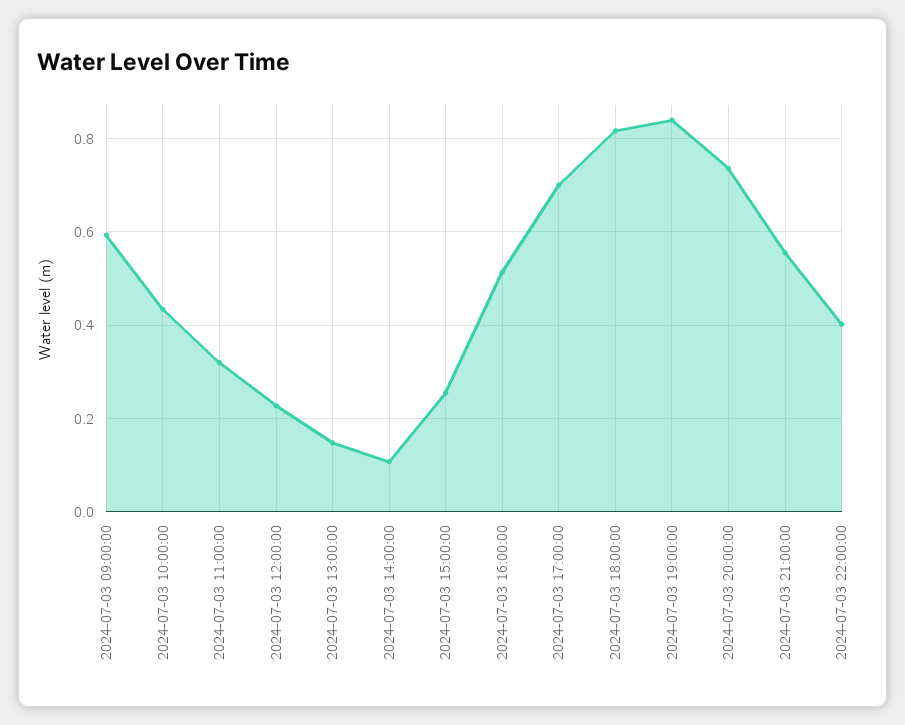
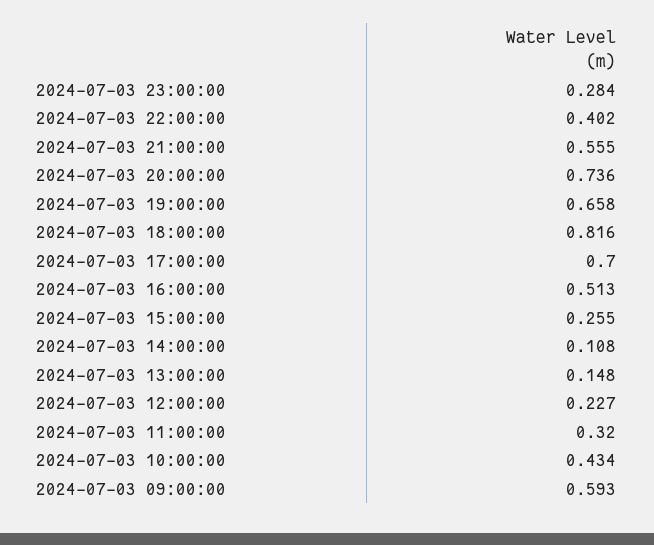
2024-07-03 19:00:00: 0.84 -> 0.658
2024-07-03 23:00:00: none -> 0.284

